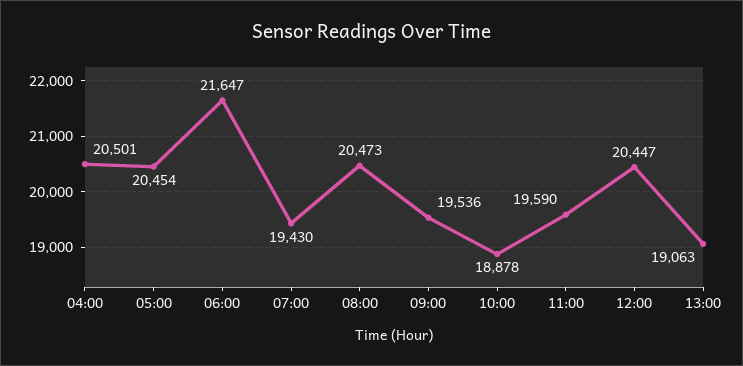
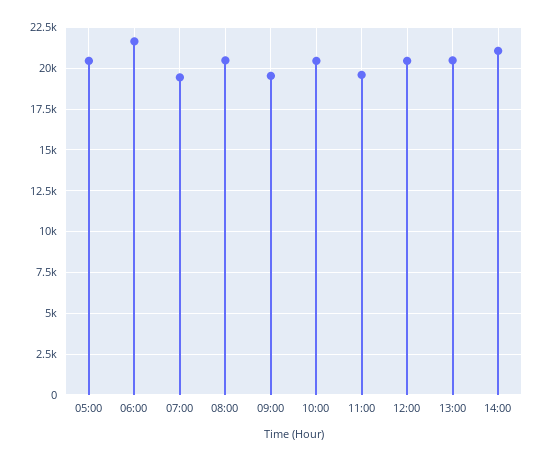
04:00: 20501 -> none
10:00: 18878 -> 20500
13:00: 19063 -> 20500
14:00: none -> 21000

